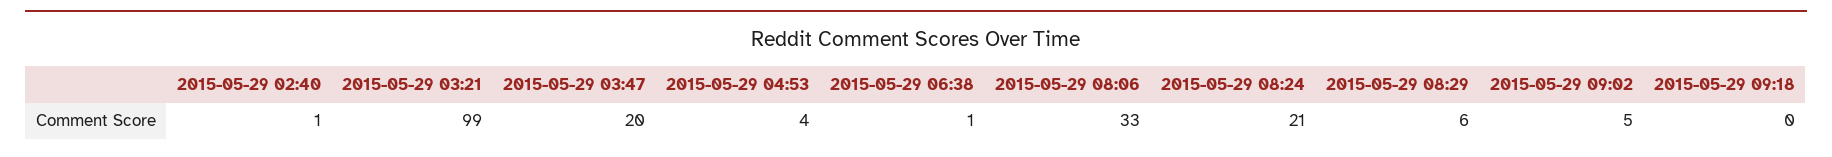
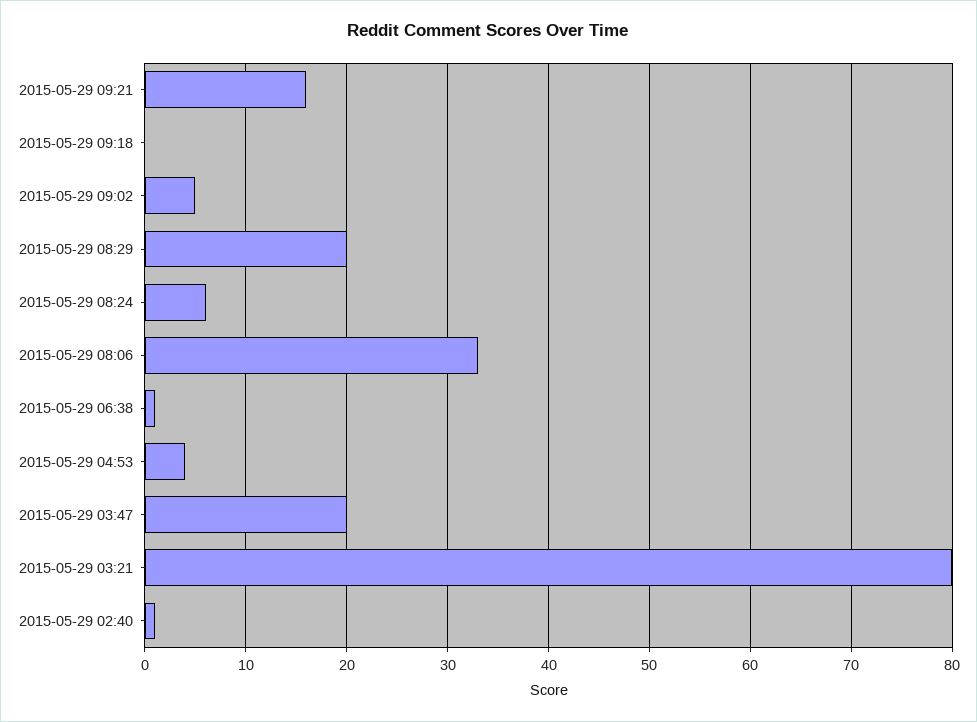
2015-05-29 03:21: 99 -> 80
2015-05-29 08:24: 21 -> 6
2015-05-29 08:29: 6 -> 20
2015-05-29 09:21: none -> 16

